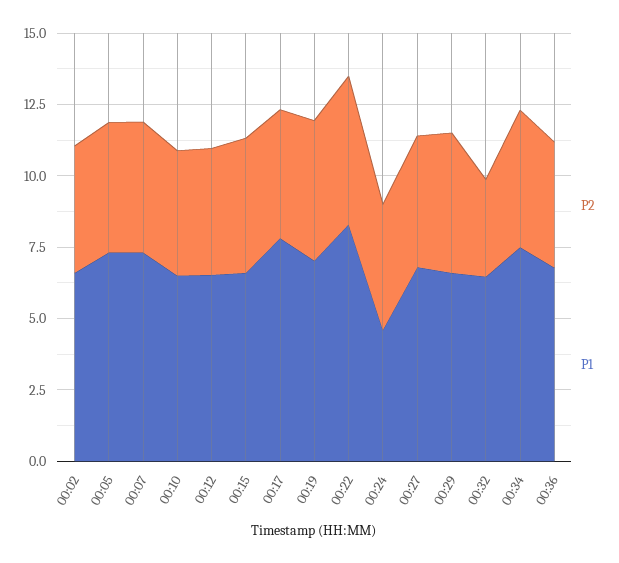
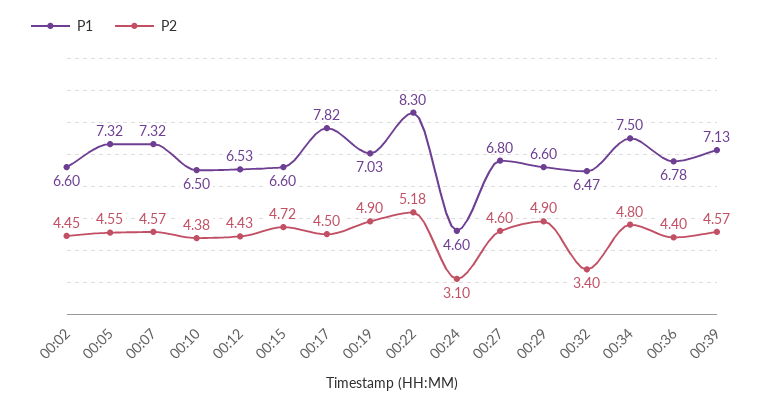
P2, 00:24: 4.5 -> 3.1
P1, 00:39: none -> 7.13
P2, 00:39: none -> 4.57

